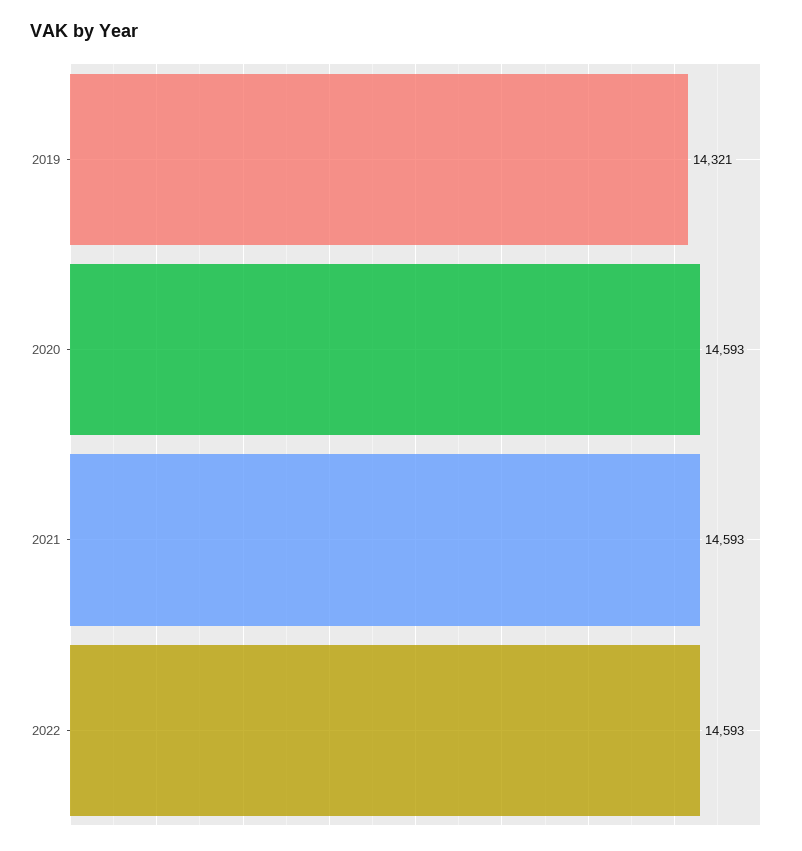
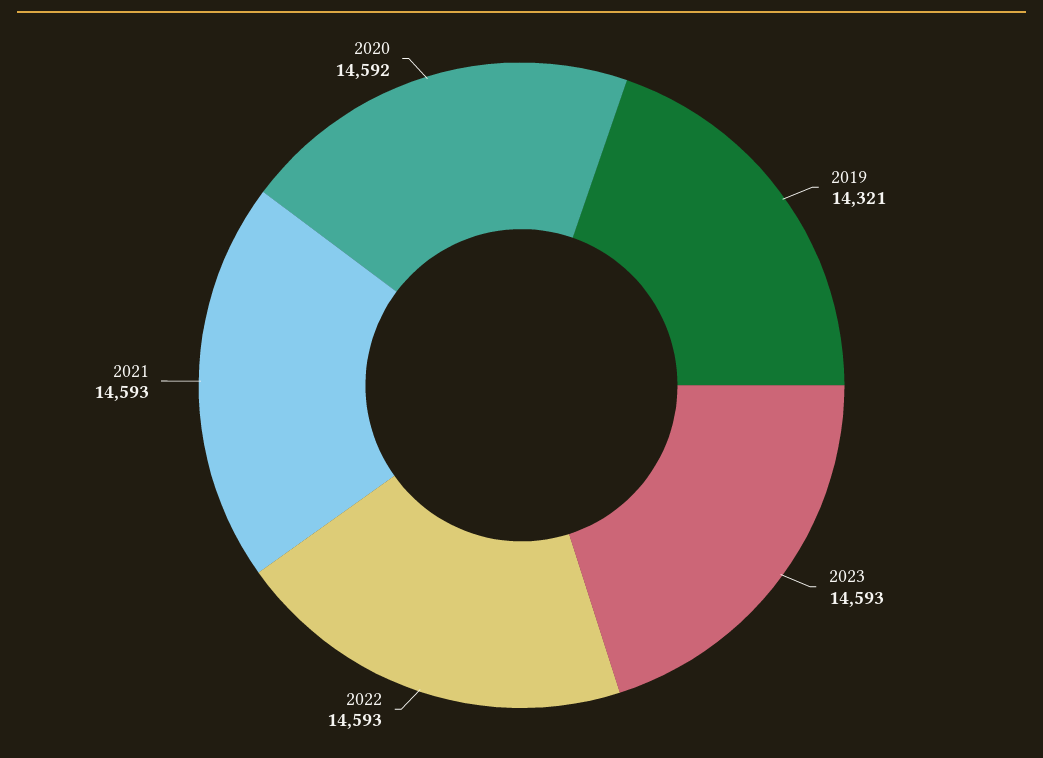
2020: 14593 -> 14592
2023: none -> 14593

